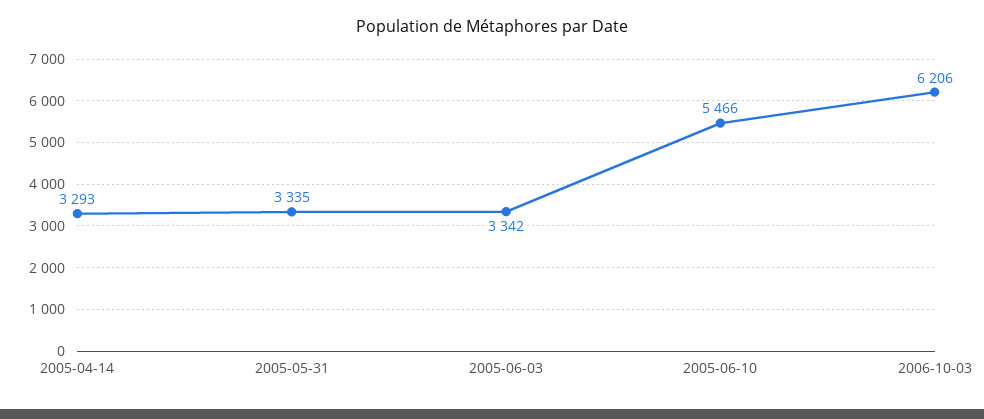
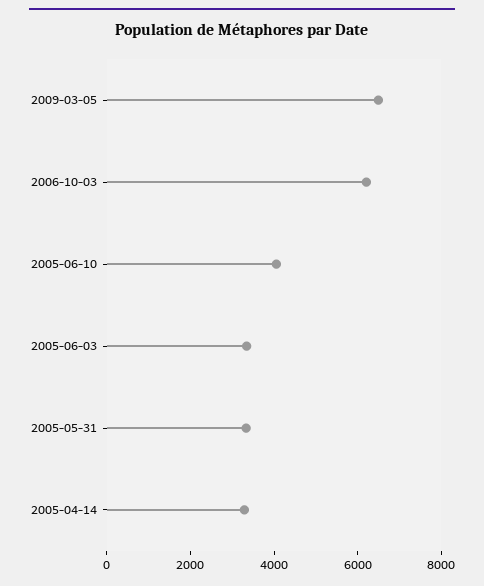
2005-06-10: 5466 -> 4000
2009-03-05: none -> 6500

